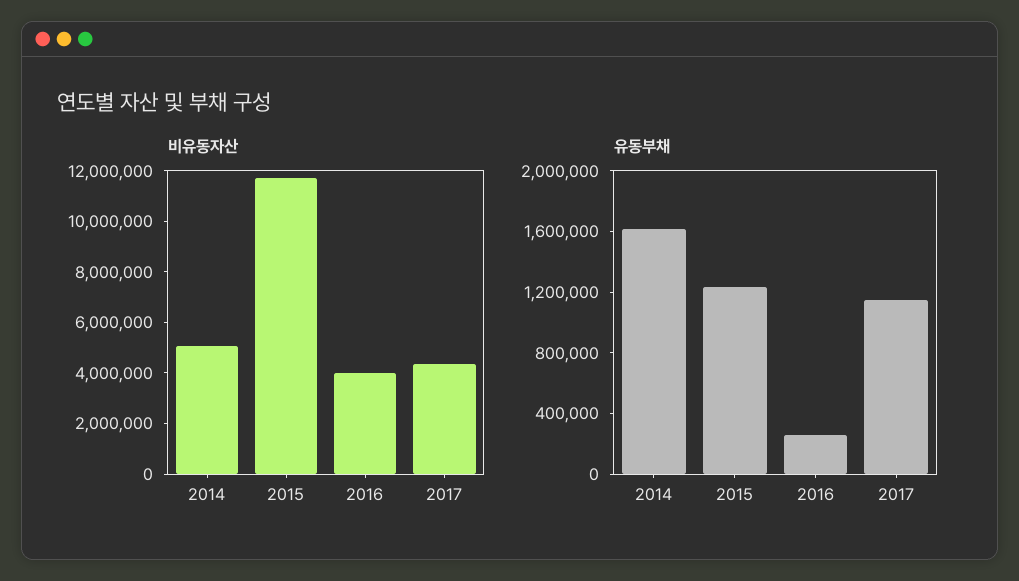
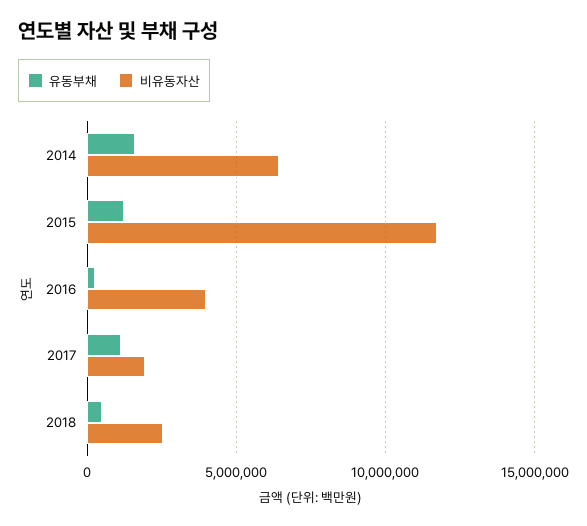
비유동자산, 2014: 5000000 -> 6500000
비유동자산, 2017: 4500000 -> 2000000
유동부채, 2018: none -> 500000
비유동자산, 2018: none -> 2500000

